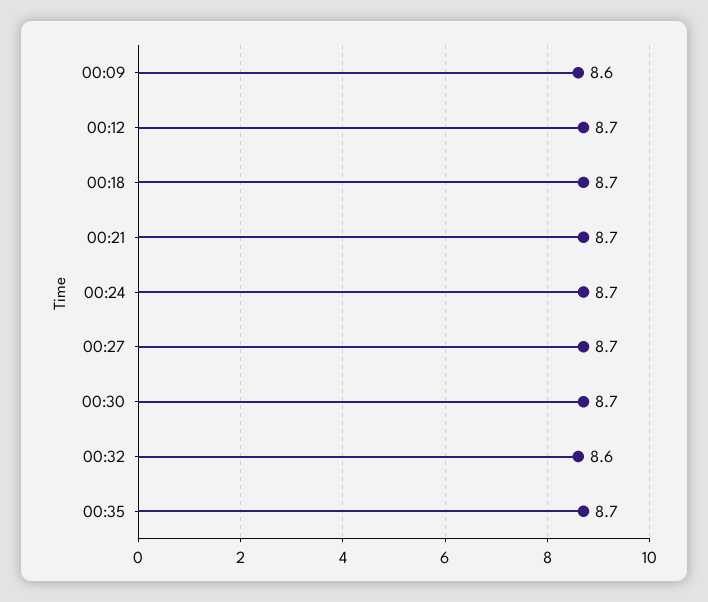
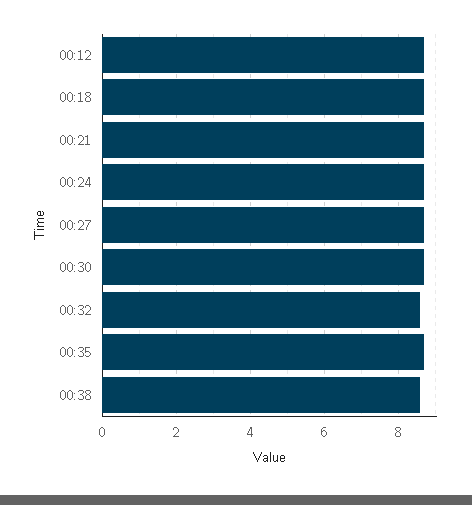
00:09: 8.6 -> none
00:38: none -> 8.5

